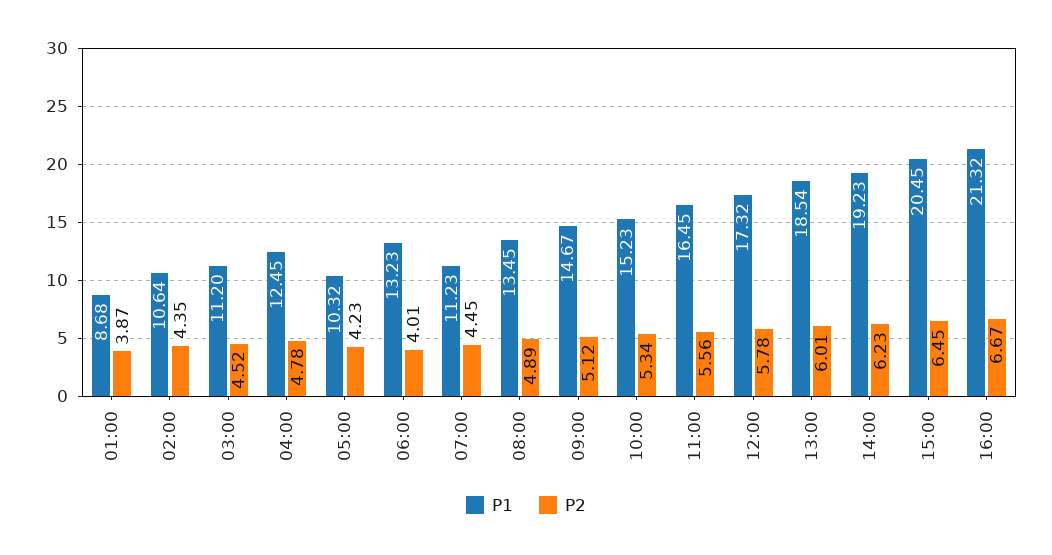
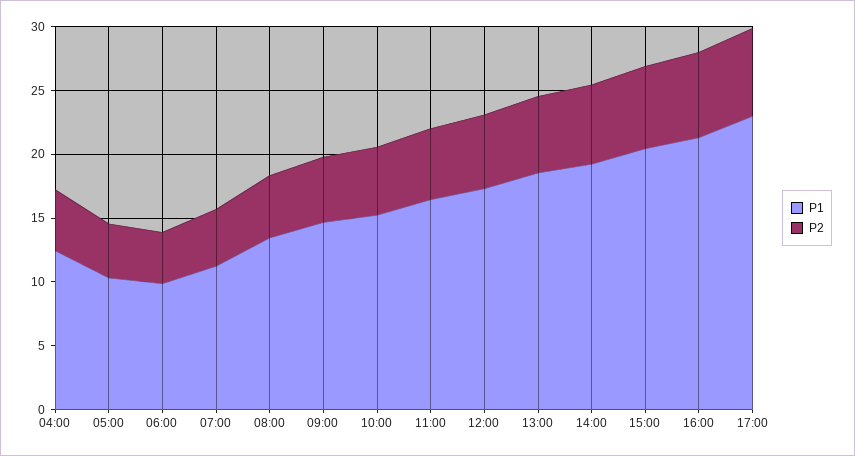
P1, 01:00: 8.68 -> none
P2, 01:00: 3.87 -> none
P1, 02:00: 10.64 -> none
P2, 02:00: 4.35 -> none
P1, 03:00: 11.2 -> none
P2, 03:00: 4.52 -> none
P1, 06:00: 13.23 -> 10
P1, 17:00: none -> 23
P2, 17:00: none -> 7

